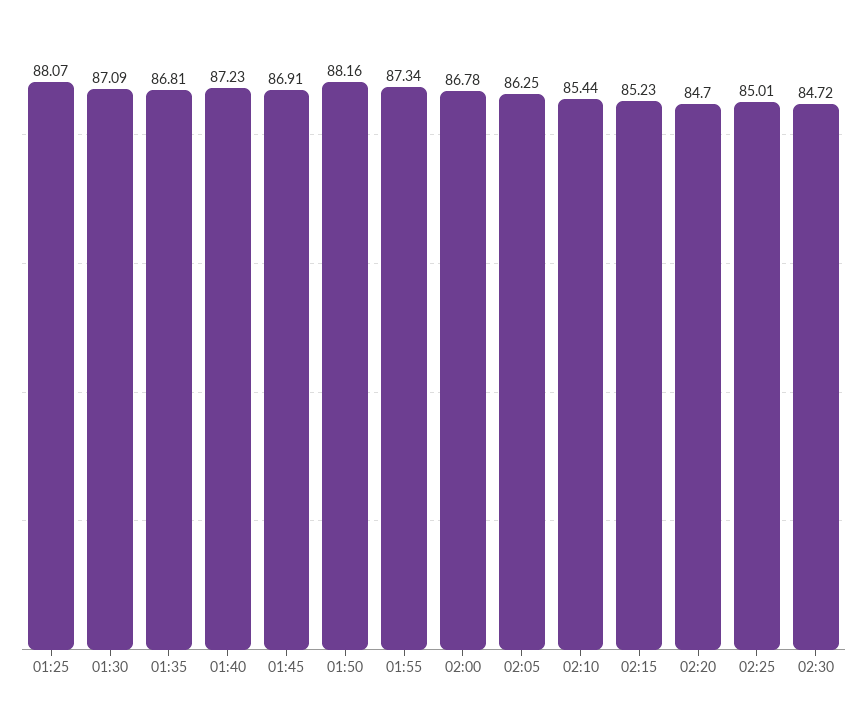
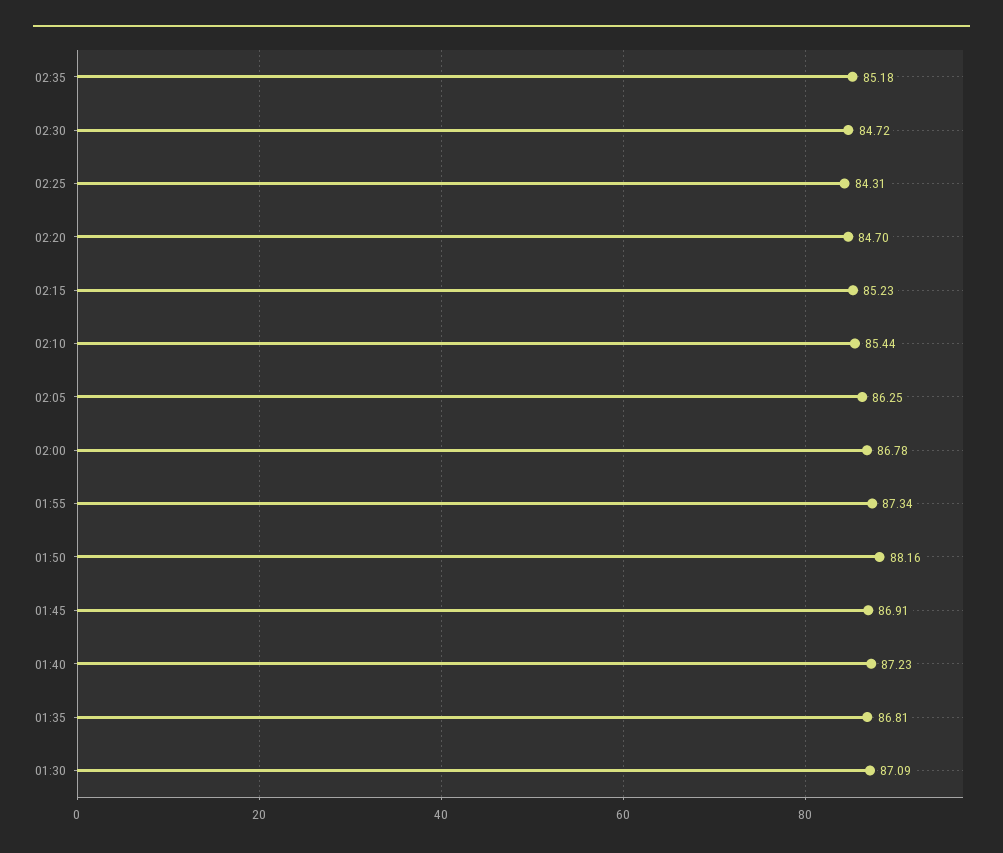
01:25: 88.07 -> none
02:25: 85.01 -> 84.31
02:35: none -> 85.18

